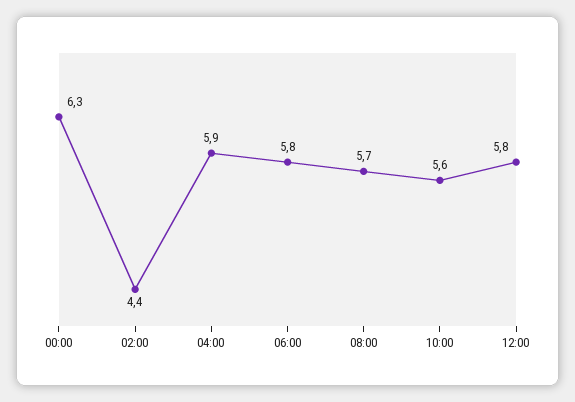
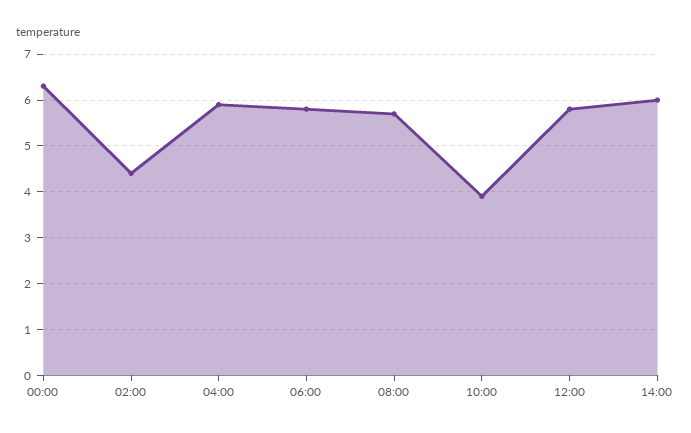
10:00: 5.6 -> 4
14:00: none -> 6

